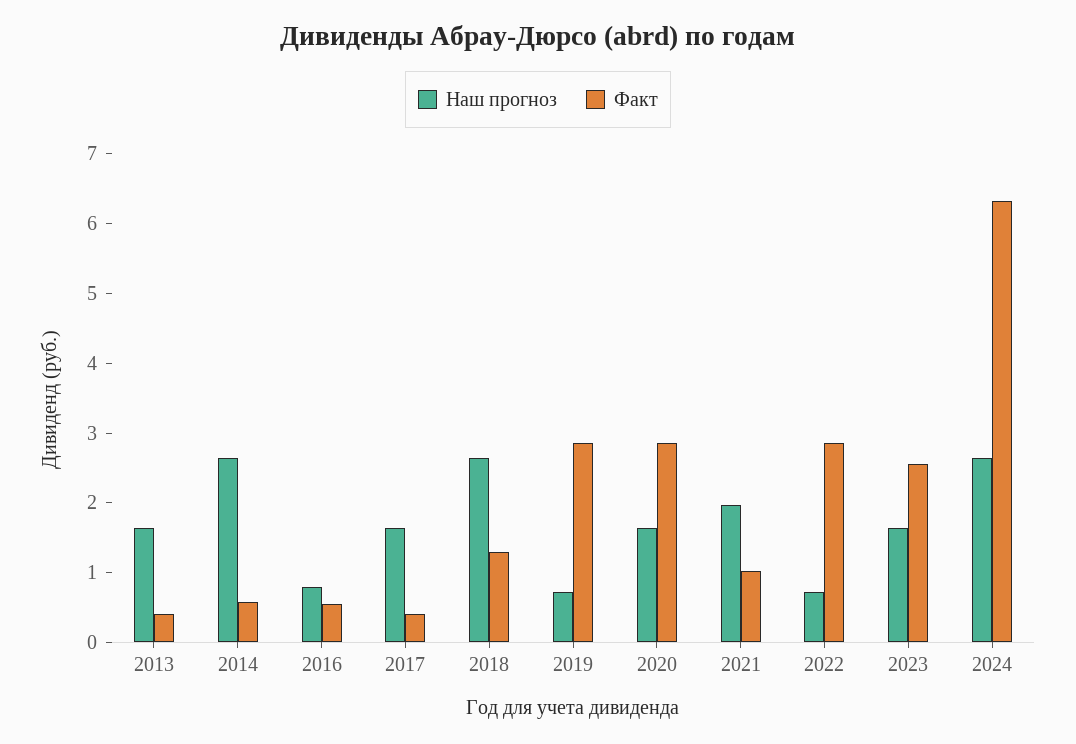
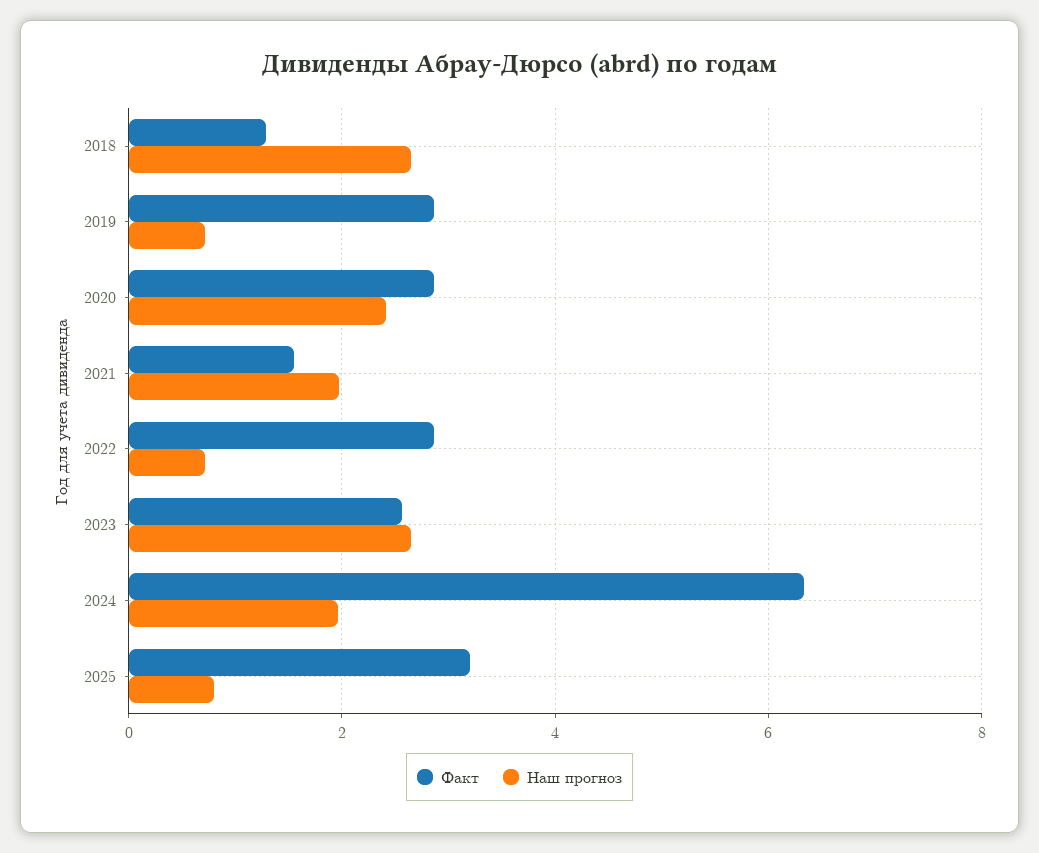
Наш прогноз, 2013: 1.6 -> none
Факт, 2013: 0.4 -> none
Наш прогноз, 2014: 2.6 -> none
Факт, 2014: 0.6 -> none
Наш прогноз, 2016: 0.8 -> none
Факт, 2016: 0.6 -> none
Наш прогноз, 2017: 1.6 -> none
Факт, 2017: 0.4 -> none
Наш прогноз, 2020: 1.6 -> 2.4
Факт, 2021: 1 -> 1.6
Наш прогноз, 2023: 1.6 -> 2.6
Наш прогноз, 2024: 2.6 -> 2
Факт, 2025: none -> 3.2
Наш прогноз, 2025: none -> 0.8

